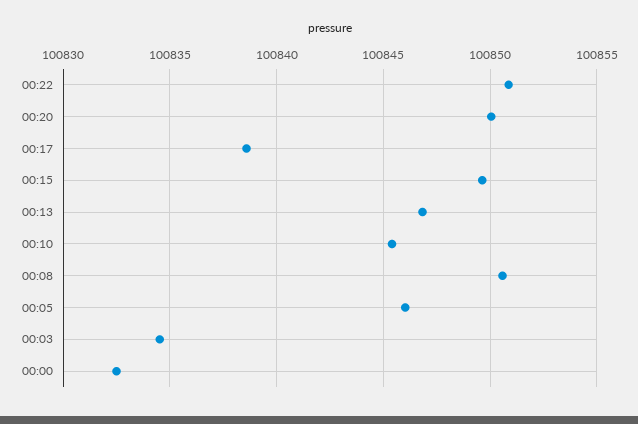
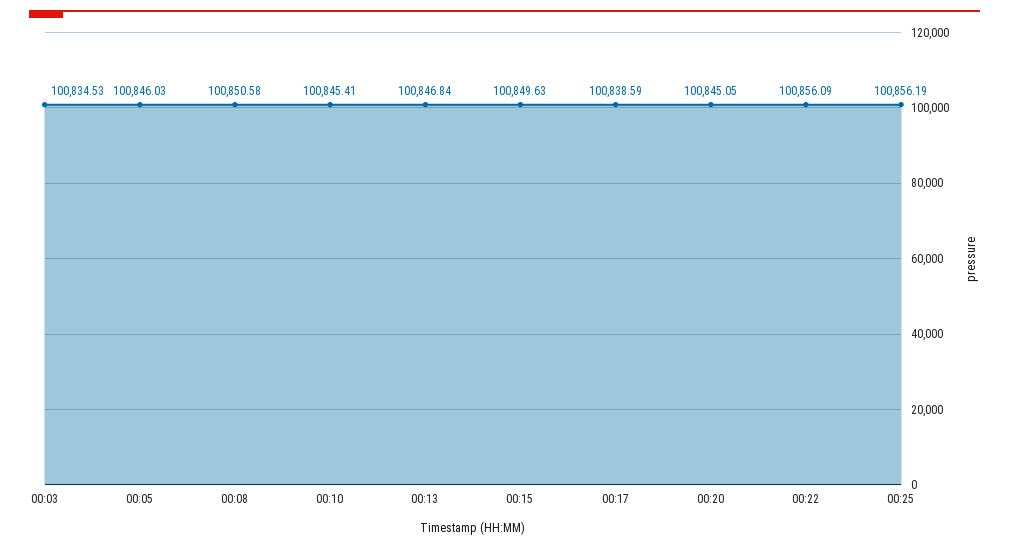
00:22: 100851 -> 100856.09
00:20: 100850 -> 100845.05
00:00: 100832.5 -> none
00:25: none -> 100856.19

